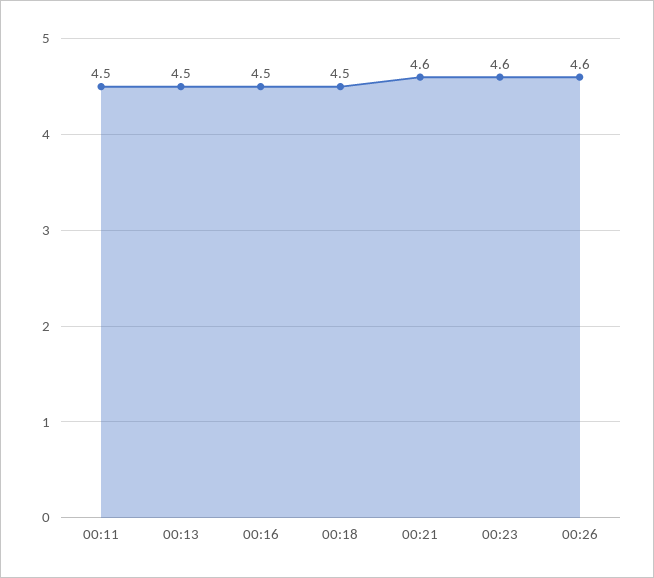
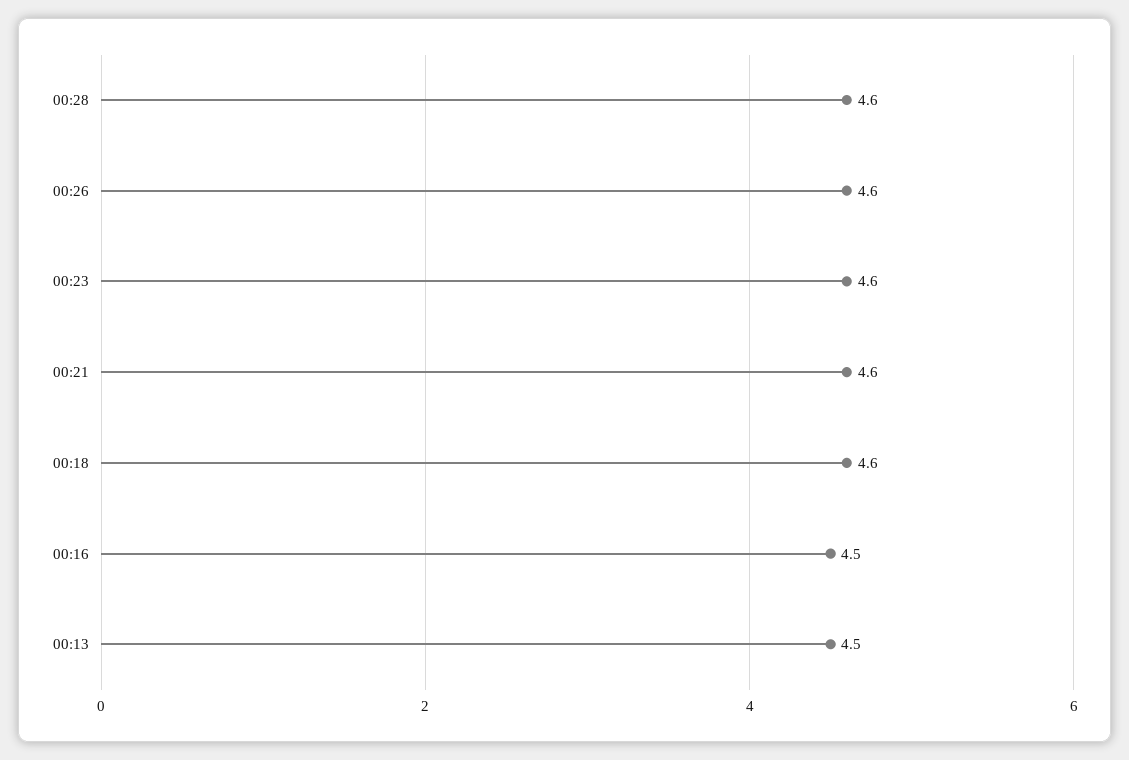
00:11: 4.5 -> none
00:18: 4.5 -> 4.6
00:28: none -> 4.6

